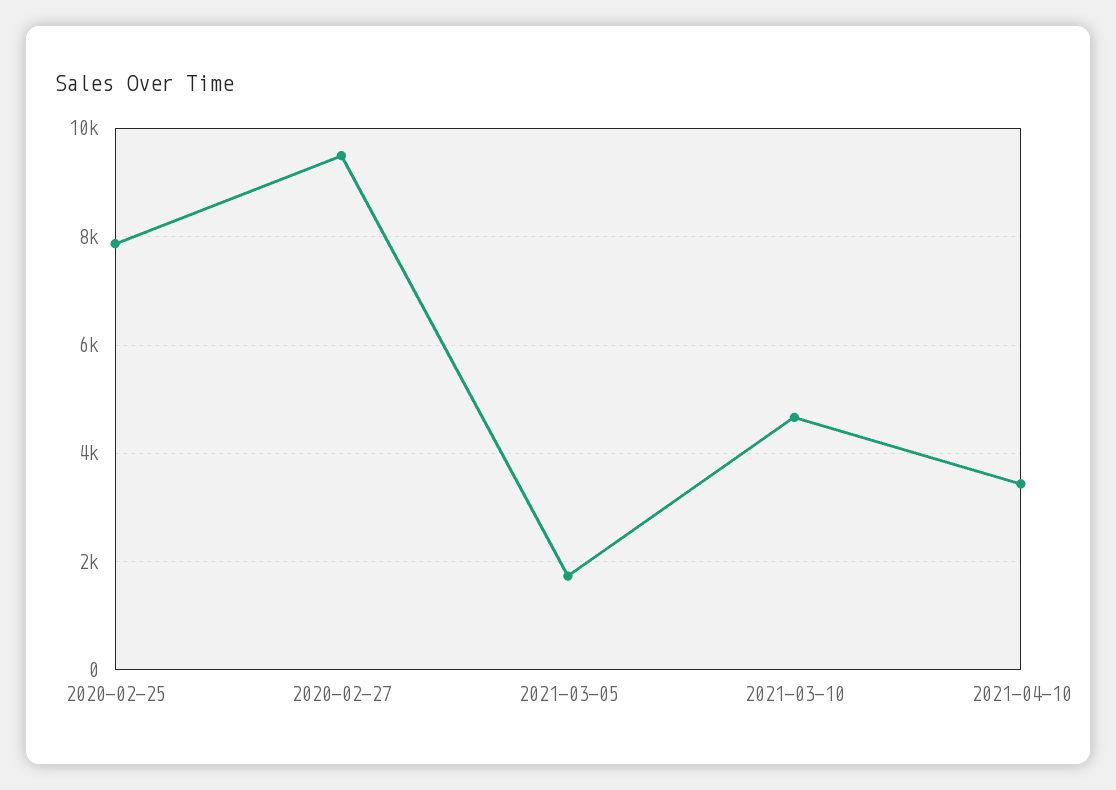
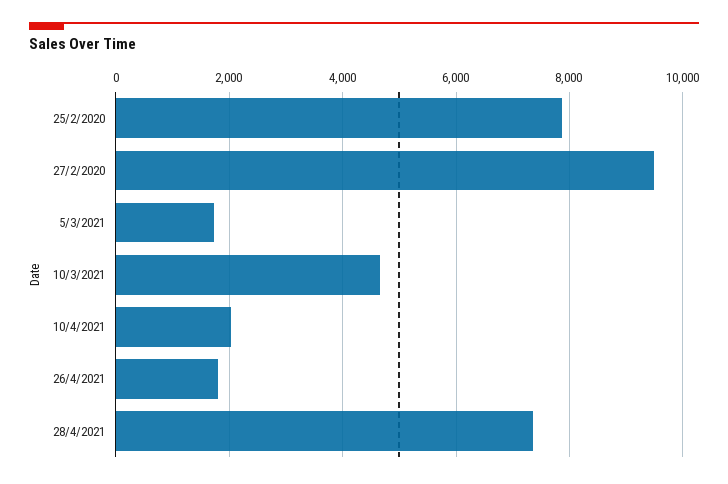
2021-04-10: 3400 -> 2000
26/4/2021: none -> 1800
28/4/2021: none -> 7400

